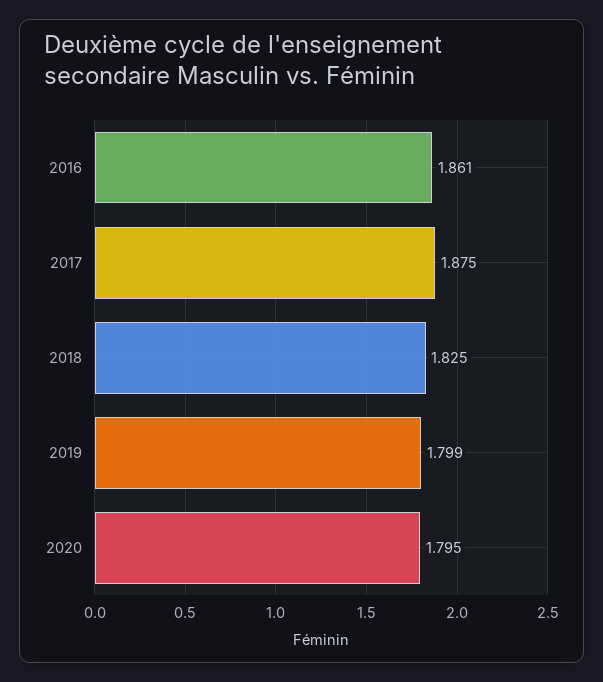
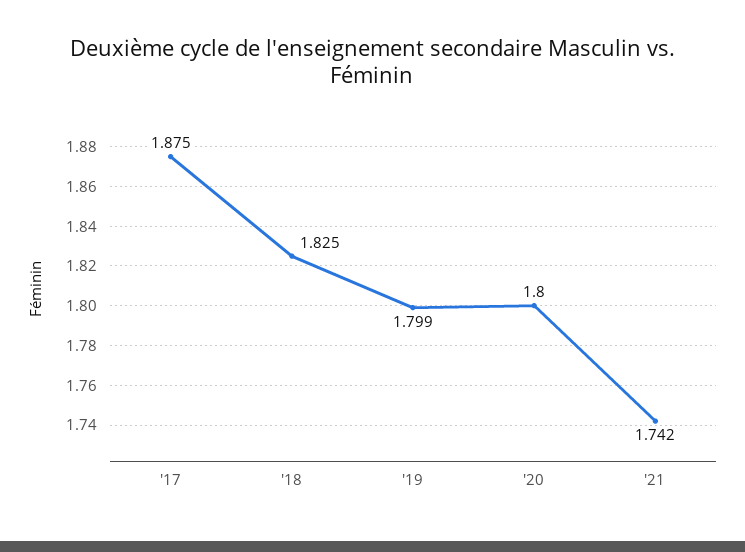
2016: 1.861 -> none
2020: 1.795 -> 1.8
'21: none -> 1.742

